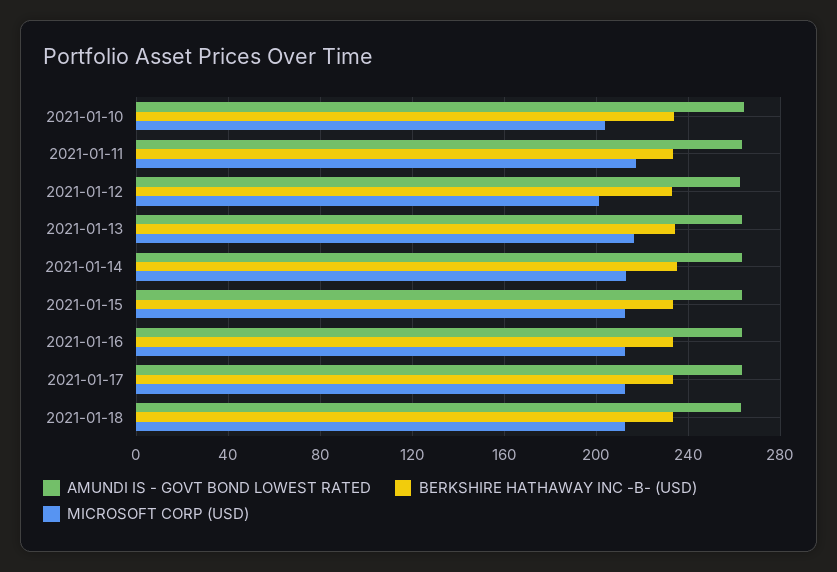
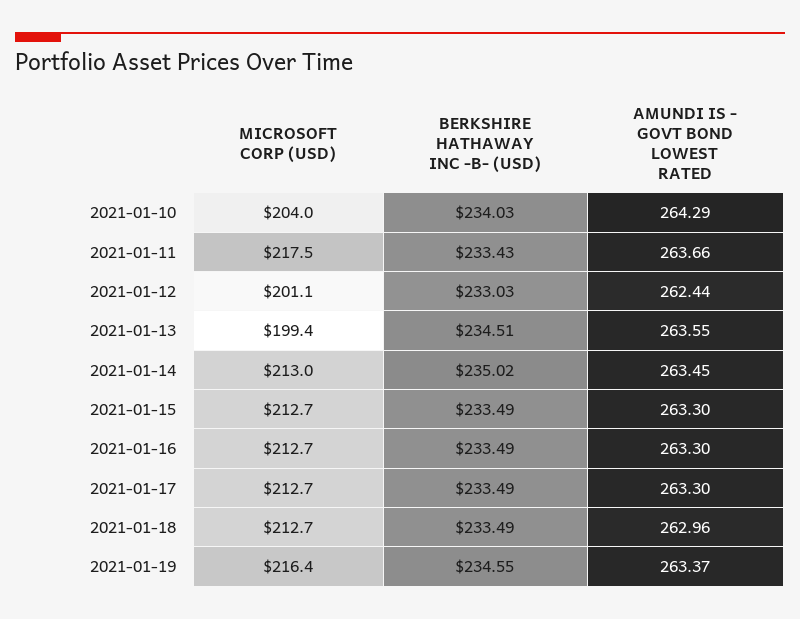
MICROSOFT CORP (USD), 2021-01-13: 215 -> 199.4
MICROSOFT CORP (USD), 2021-01-19: none -> 216.4
BERKSHIRE HATHAWAY INC -B- (USD), 2021-01-19: none -> 234.55
AMUNDI IS - GOVT BOND LOWEST RATED, 2021-01-19: none -> 263.37

